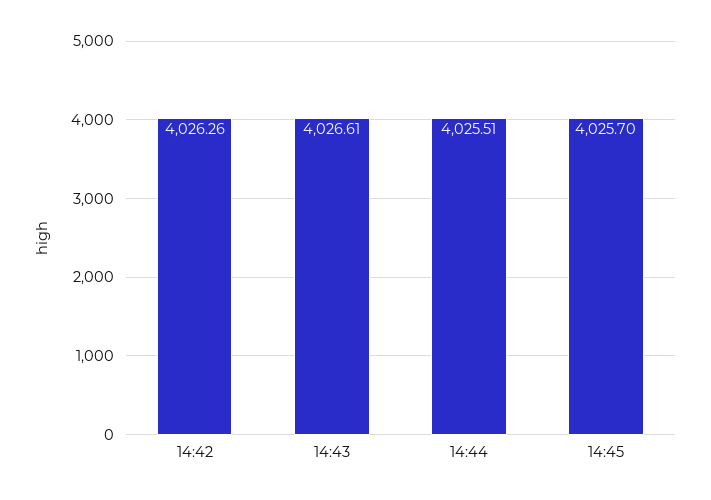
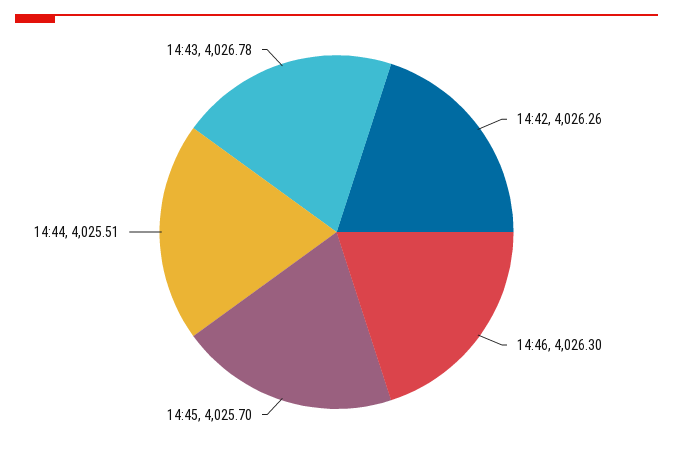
14:43: 4026.61 -> 4026.78
14:46: none -> 4026.3

